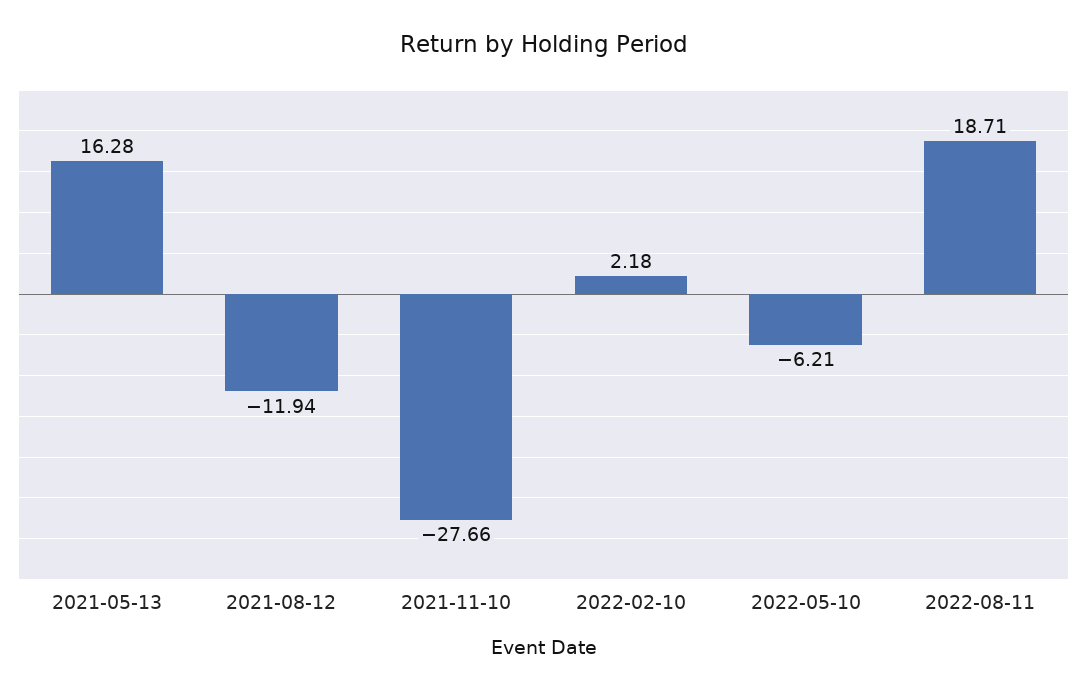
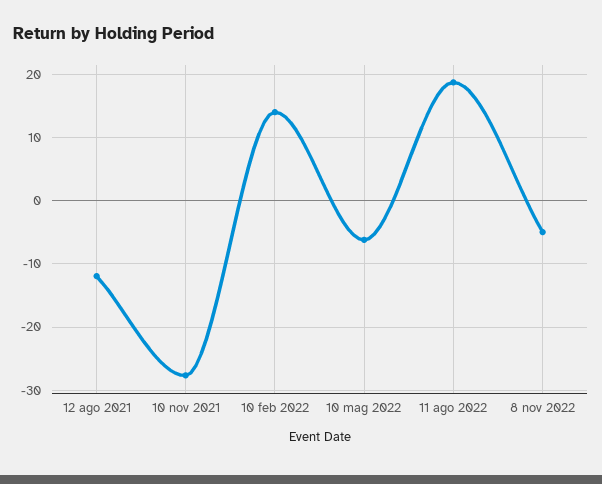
2021-05-13: 16.28 -> none
2022-02-10: 2.18 -> 14
8 nov 2022: none -> -5

